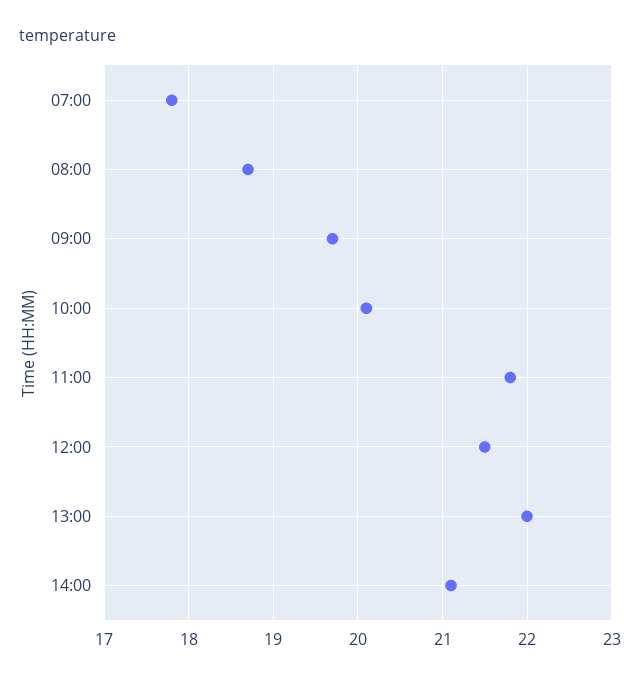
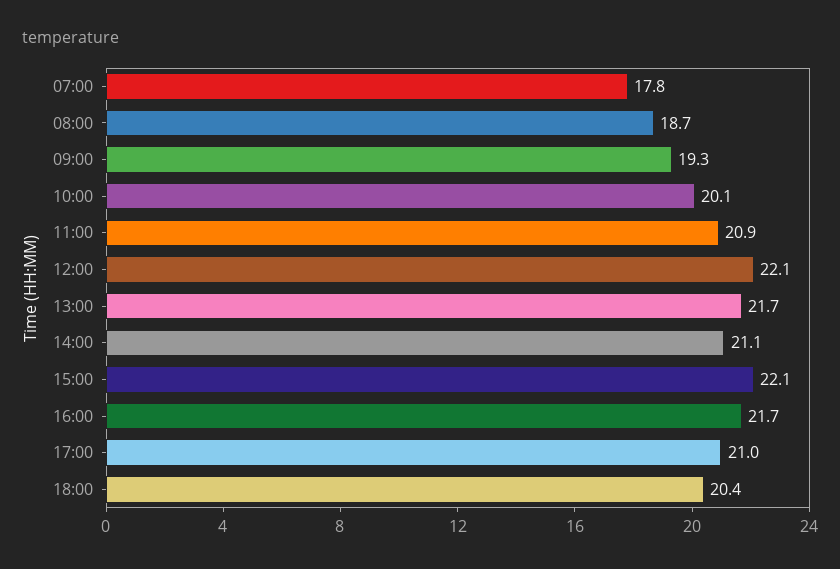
09:00: 19.7 -> 19.3
11:00: 21.8 -> 20.9
12:00: 21.5 -> 22.1
13:00: 22 -> 21.7
15:00: none -> 22.1
16:00: none -> 21.7
17:00: none -> 21
18:00: none -> 20.4

